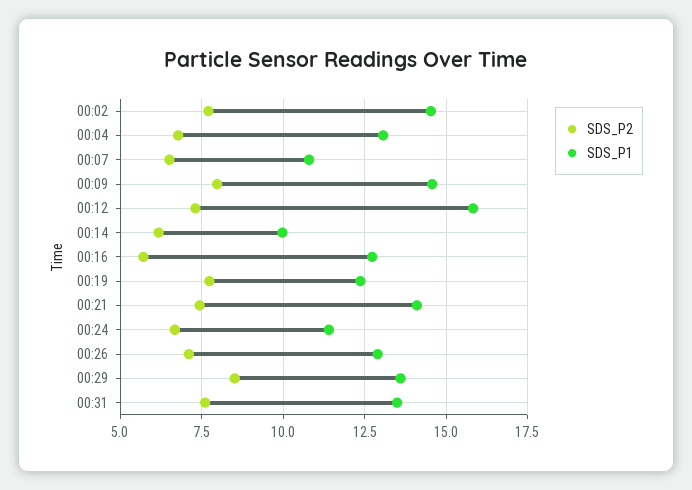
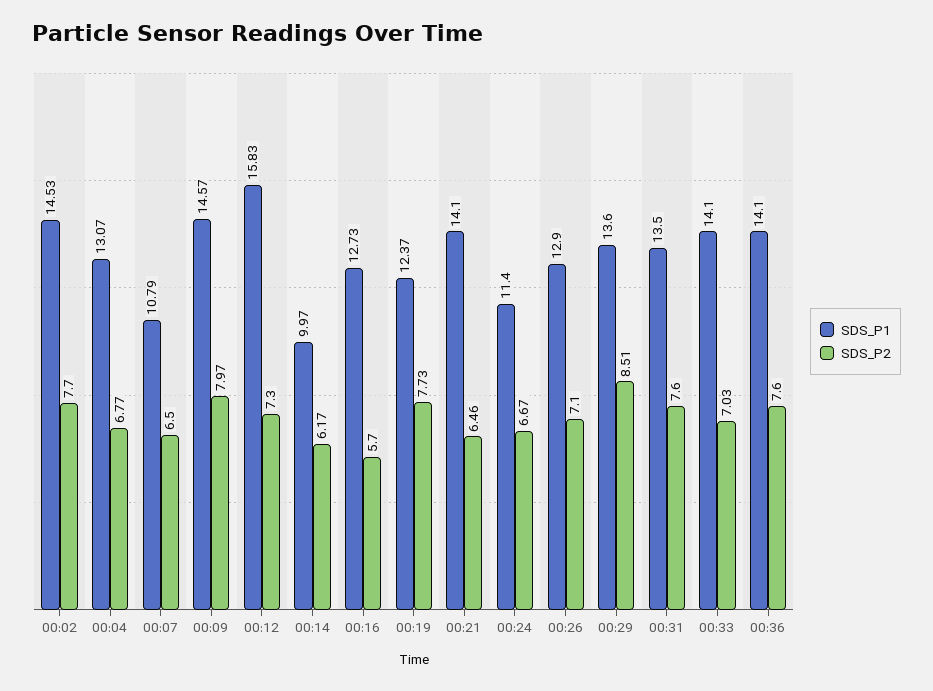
SDS_P2, 00:21: 7.5 -> 6.46
SDS_P1, 00:33: none -> 14.1
SDS_P2, 00:33: none -> 7.03
SDS_P1, 00:36: none -> 14.1
SDS_P2, 00:36: none -> 7.6

